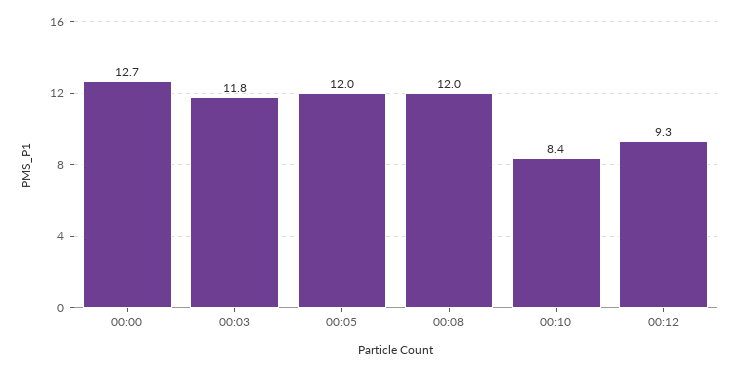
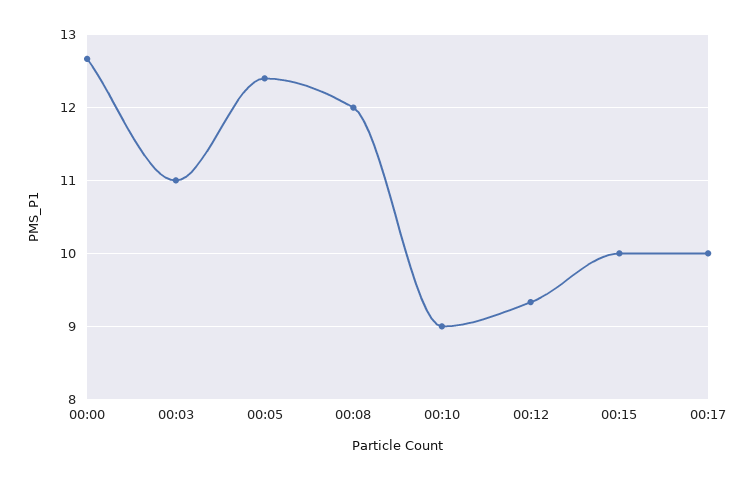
00:03: 11.8 -> 11
00:05: 12 -> 12.4
00:10: 8.4 -> 9
00:15: none -> 10
00:17: none -> 10

